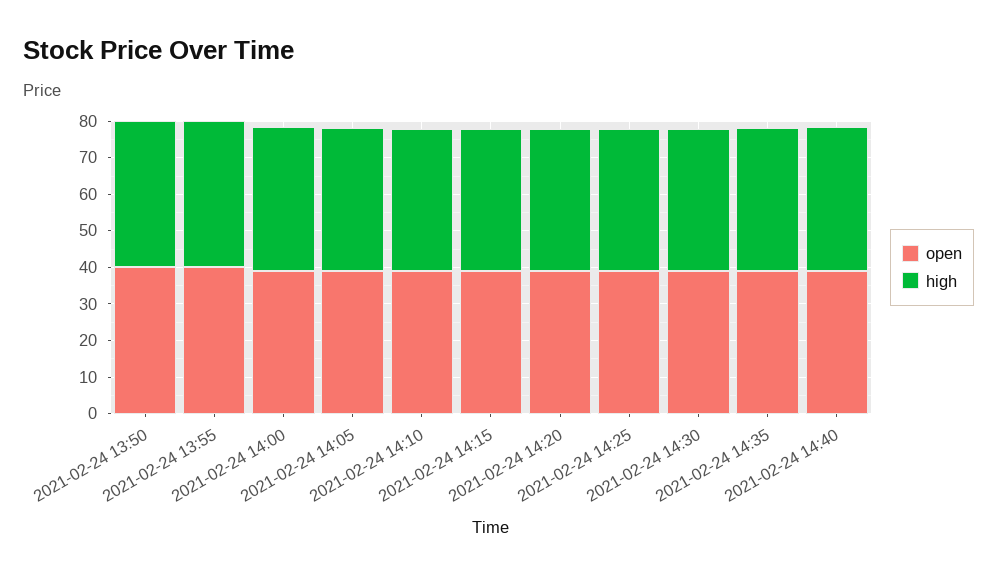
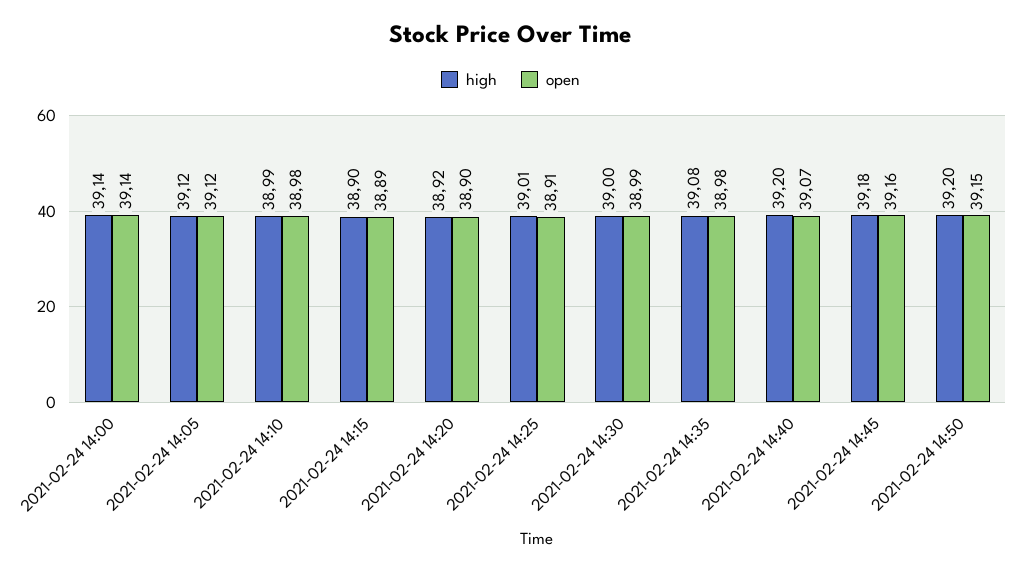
open, 2021-02-24 13:50: 40 -> none
high, 2021-02-24 13:50: 40 -> none
open, 2021-02-24 13:55: 40 -> none
high, 2021-02-24 13:55: 40 -> none
high, 2021-02-24 14:45: none -> 39.18
open, 2021-02-24 14:45: none -> 39.16
high, 2021-02-24 14:50: none -> 39.2
open, 2021-02-24 14:50: none -> 39.15

